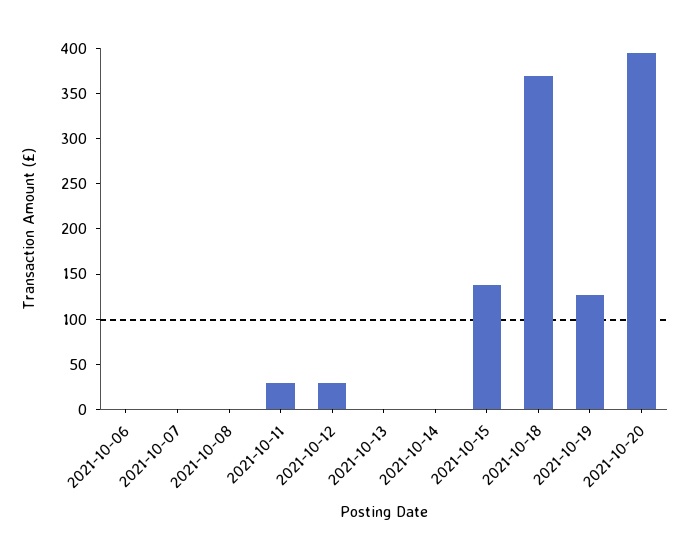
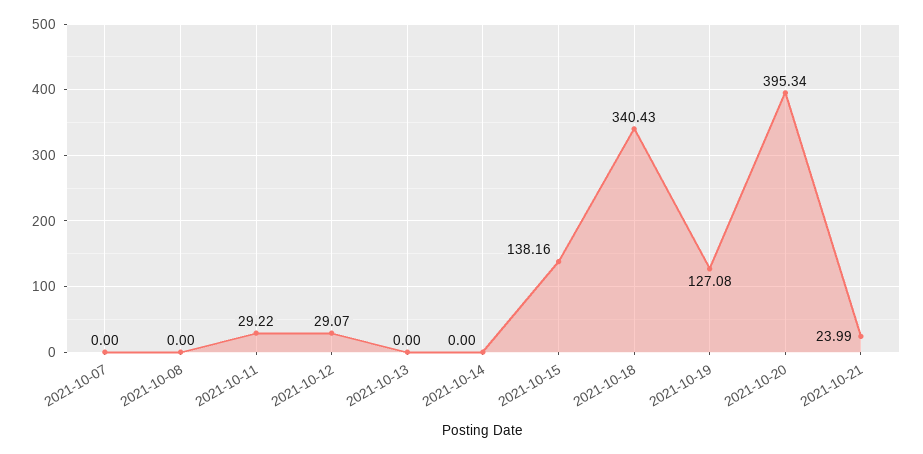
2021-10-06: 0 -> none
2021-10-18: 370 -> 340.43
2021-10-21: none -> 23.99

